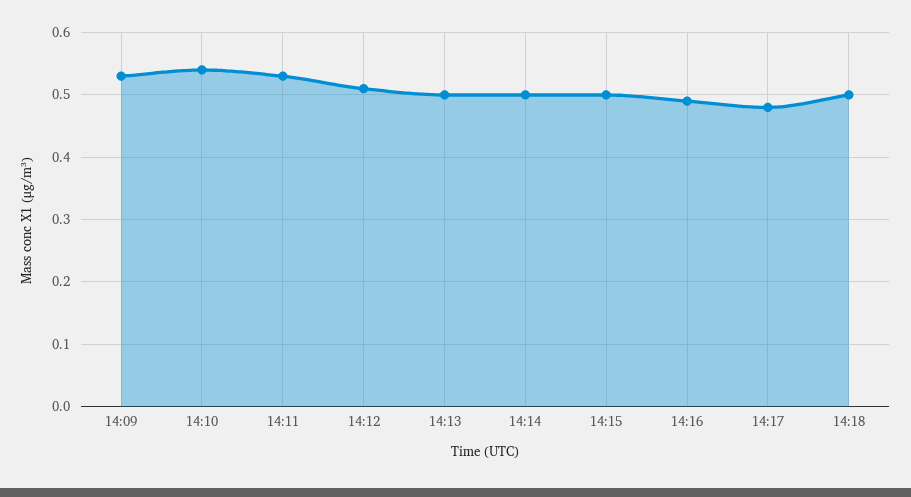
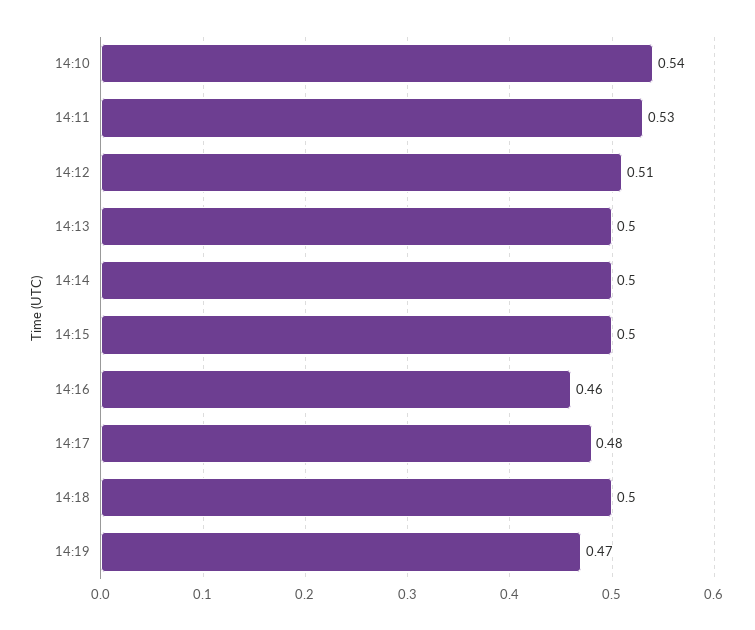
14:09: 0.53 -> none
14:16: 0.49 -> 0.46
14:19: none -> 0.47

